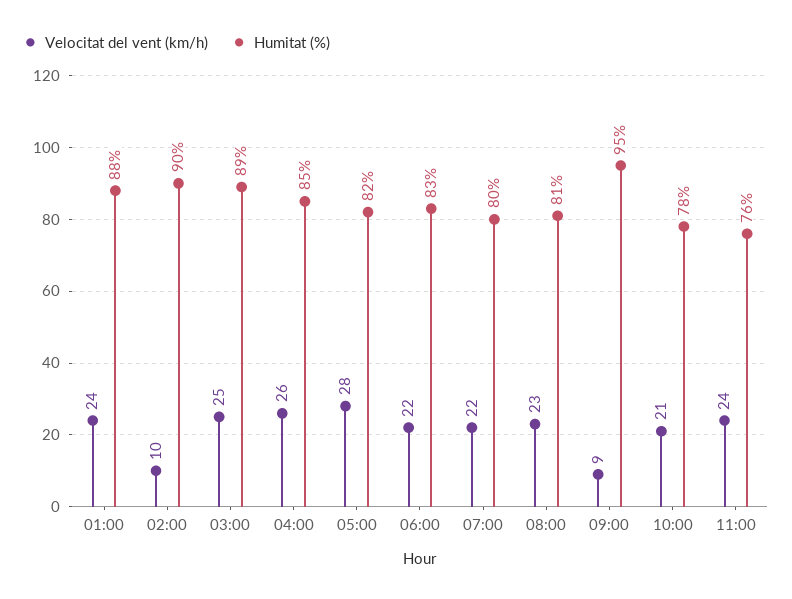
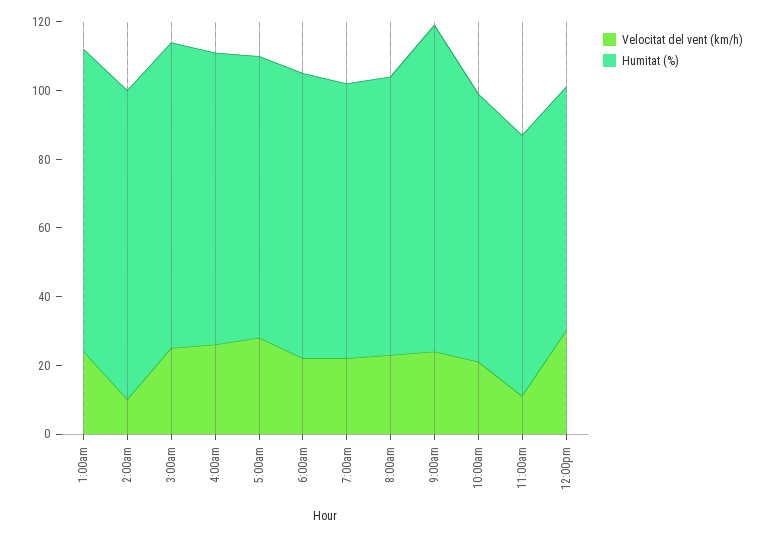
Velocitat del vent (km/h), 09:00: 9 -> 25
Velocitat del vent (km/h), 11:00: 24 -> 10
Velocitat del vent (km/h), 12:00pm: none -> 30
Humitat (%), 12:00pm: none -> 70

